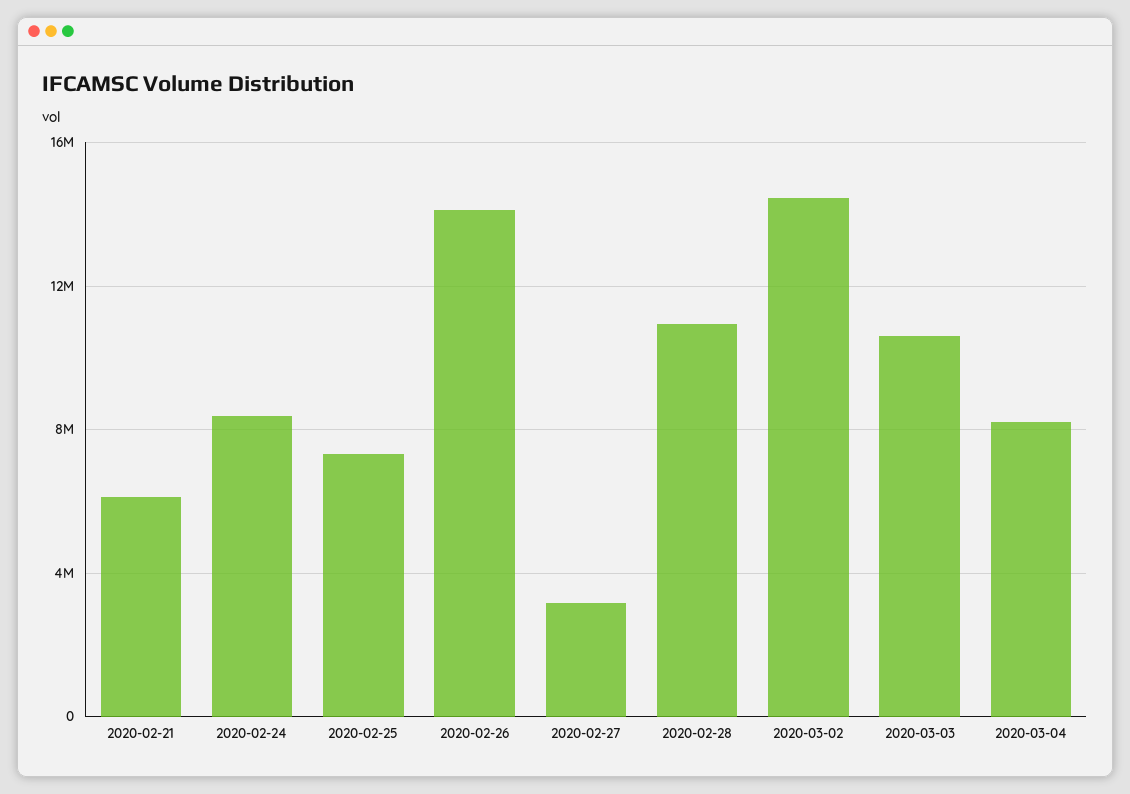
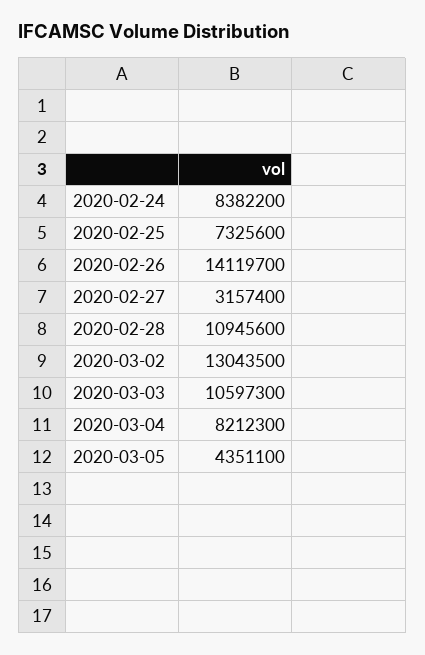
2020-02-21: 6000000 -> none
2020-03-02: 14500000 -> 13043500
2020-03-05: none -> 4351100

